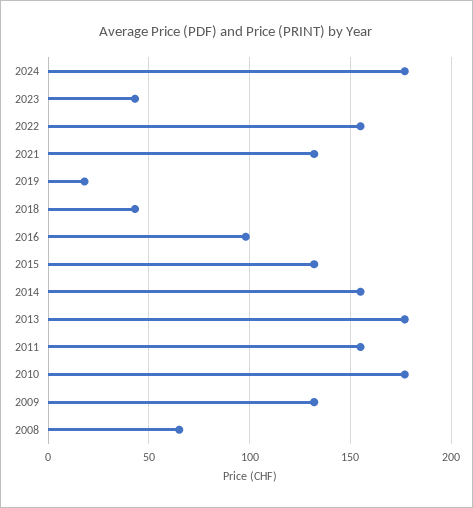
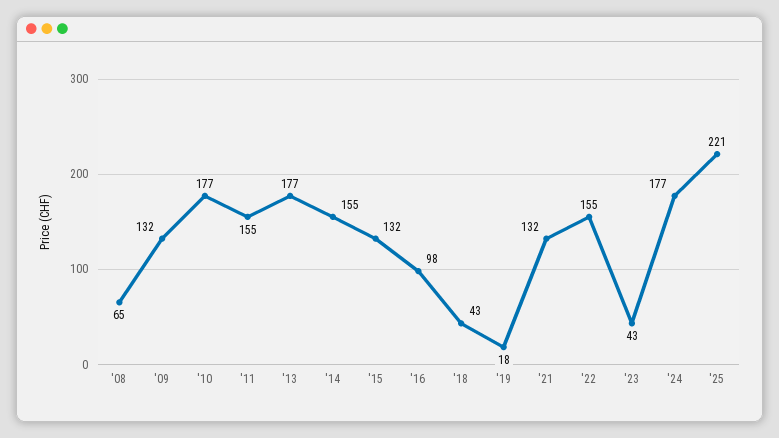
'25: none -> 221

